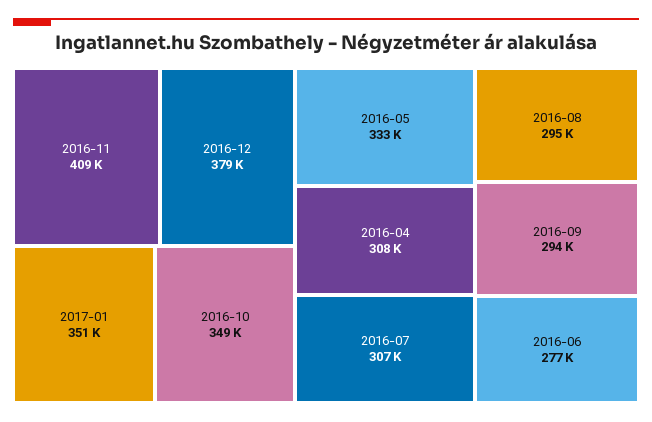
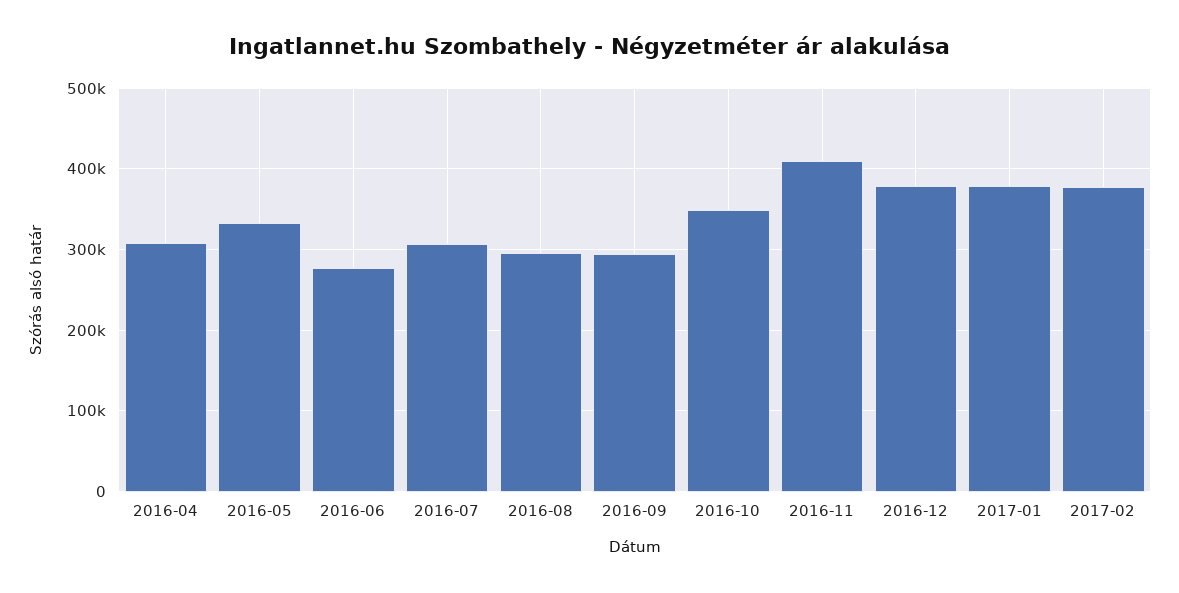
2017-01: 351000 -> 380000
2017-02: none -> 380000

